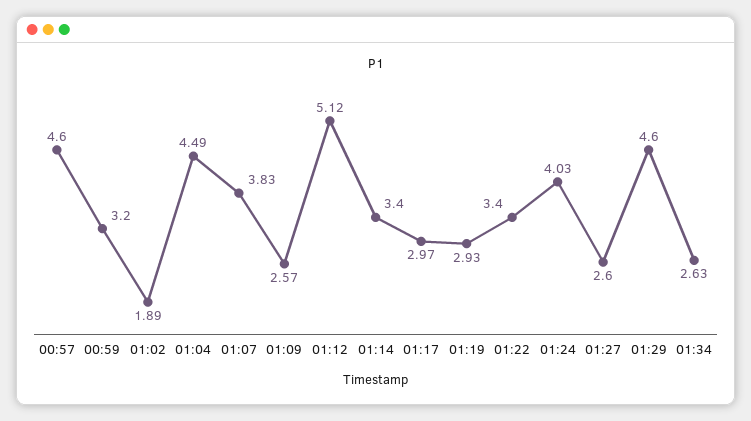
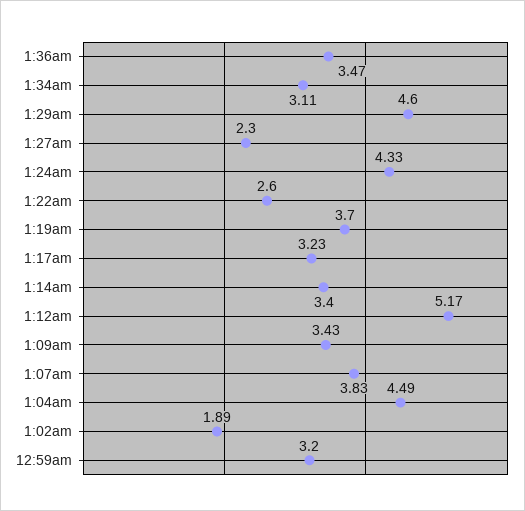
00:57: 4.6 -> none
01:09: 2.57 -> 3.43
01:12: 5.12 -> 5.17
01:17: 2.97 -> 3.23
01:19: 2.93 -> 3.7
01:22: 3.4 -> 2.6
01:24: 4.03 -> 4.33
01:27: 2.6 -> 2.3
01:34: 2.63 -> 3.11
1:36am: none -> 3.47

